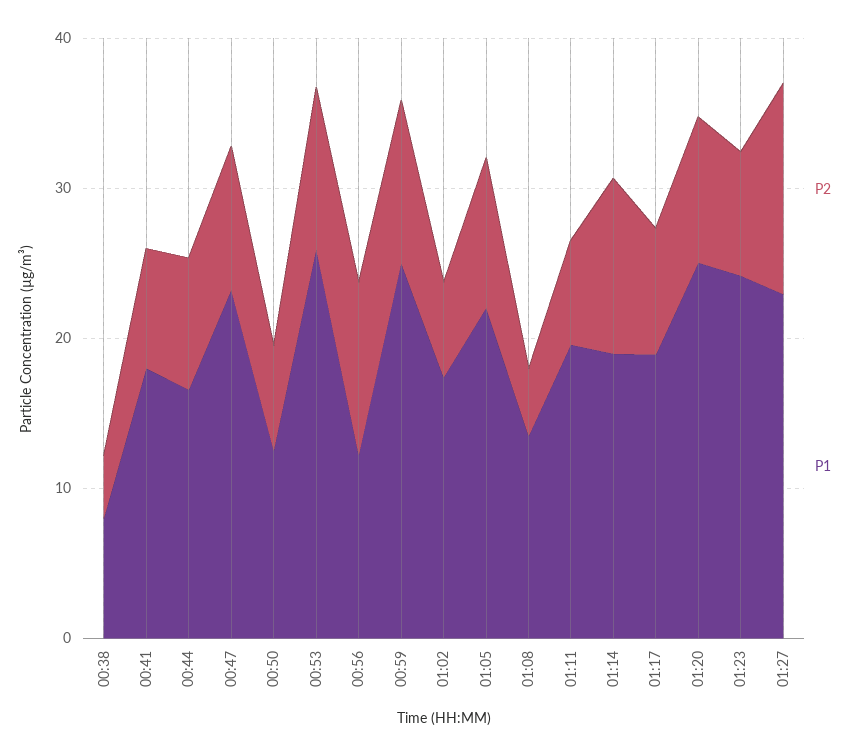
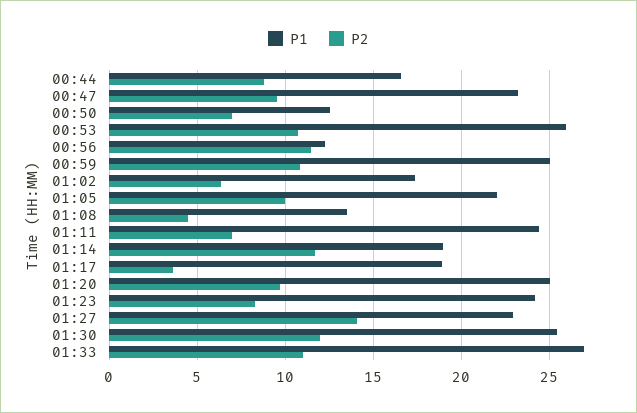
P2, 00:38: 4 -> none
P1, 00:38: 8 -> none
P2, 00:41: 8 -> none
P1, 00:41: 18 -> none
P1, 01:11: 20 -> 24.5
P2, 01:17: 8 -> 3.5
P1, 01:30: none -> 25.5
P2, 01:30: none -> 12
P1, 01:33: none -> 27
P2, 01:33: none -> 11

